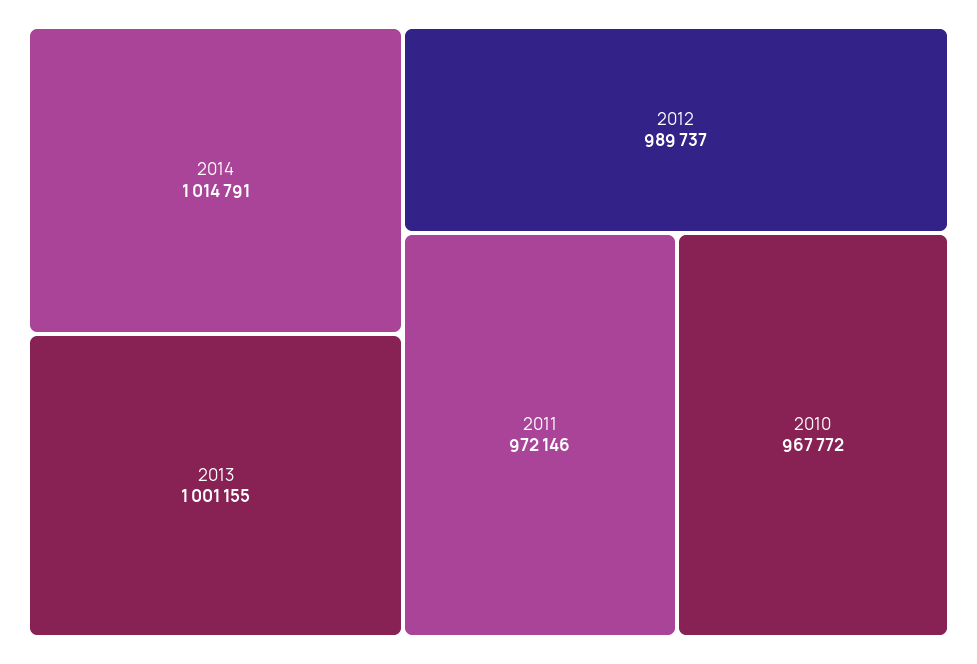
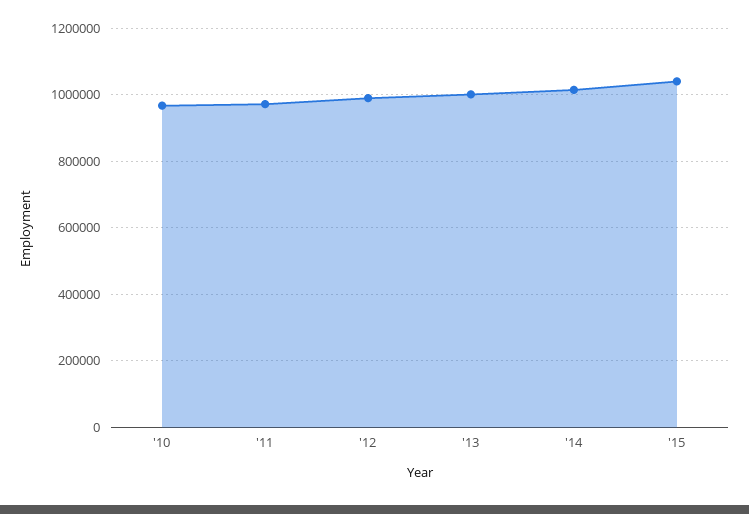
'15: none -> 1040000

